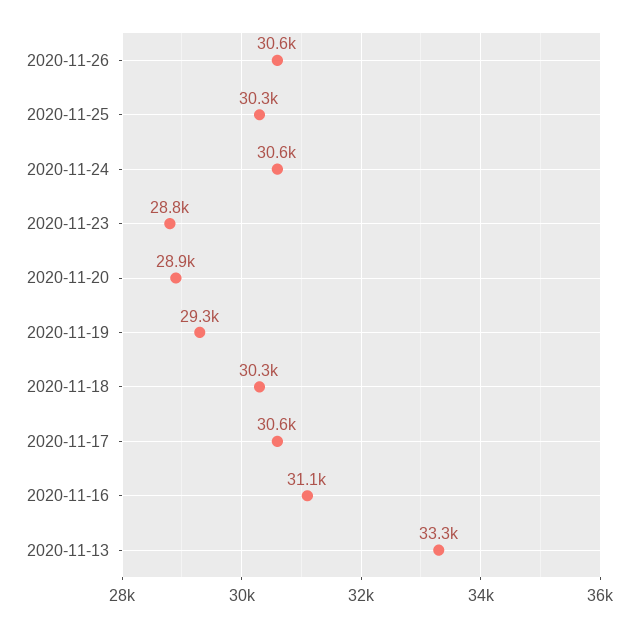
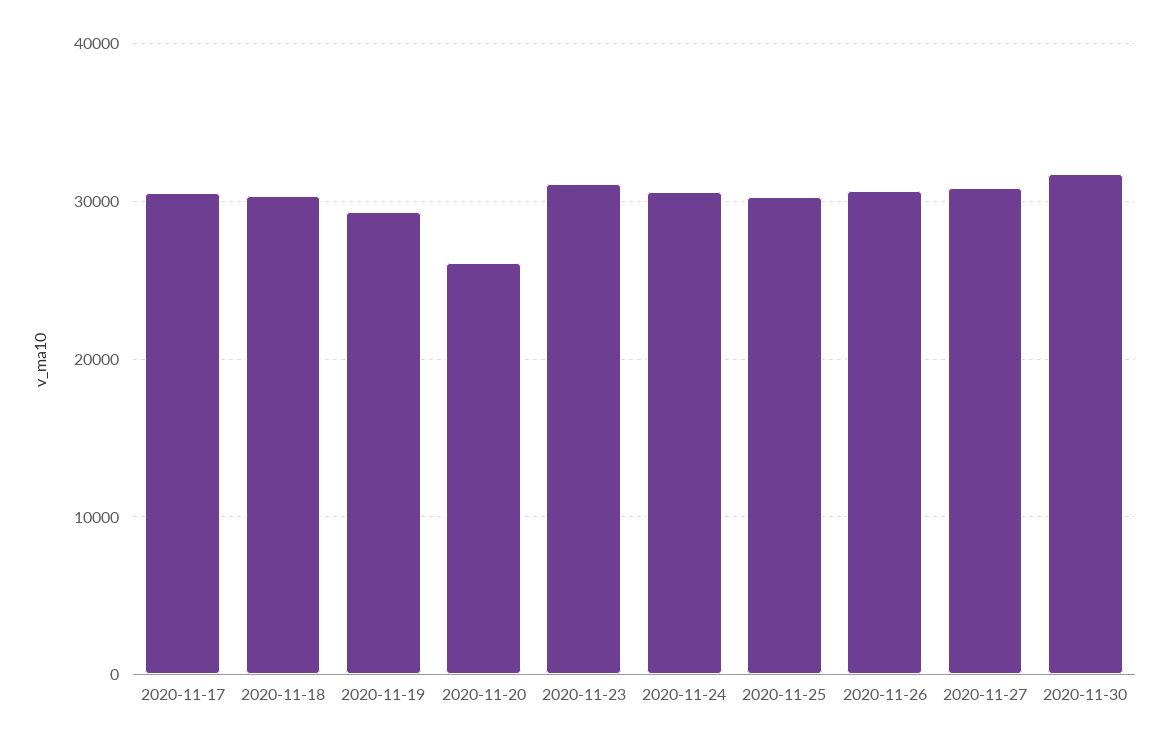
2020-11-23: 28800 -> 31000
2020-11-20: 28900 -> 26000
2020-11-16: 31100 -> none
2020-11-13: 33300 -> none
2020-11-27: none -> 31000
2020-11-30: none -> 32000

